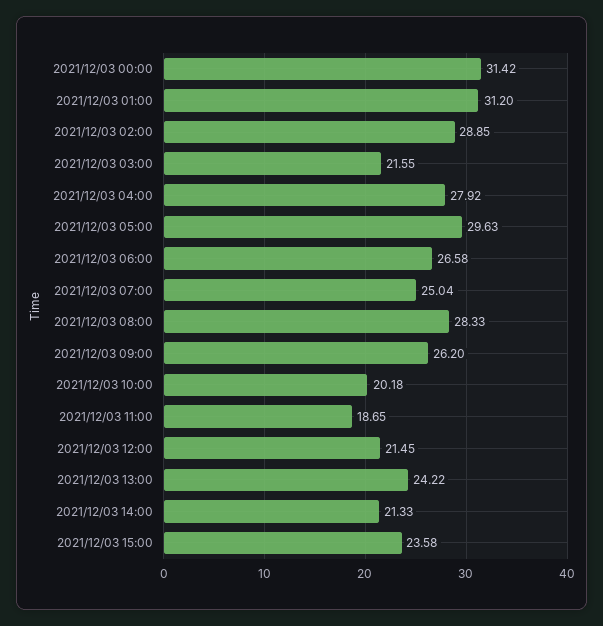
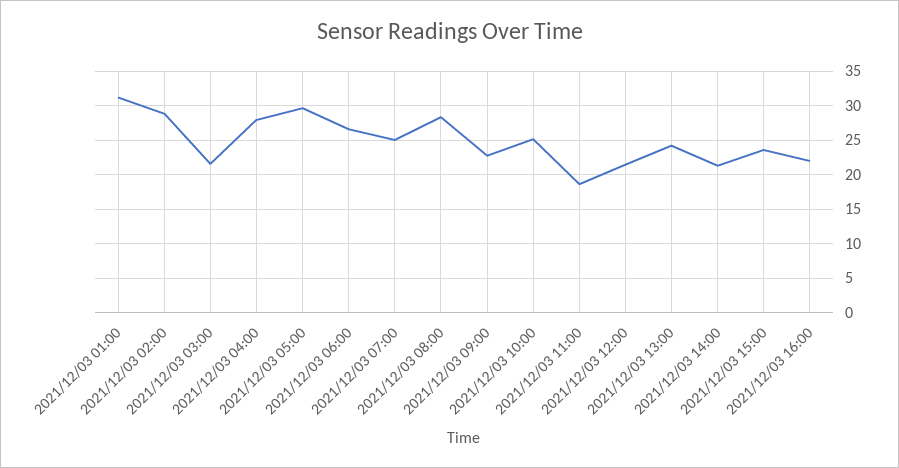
2021/12/03 00:00: 31.42 -> none
2021/12/03 09:00: 26.2 -> 23
2021/12/03 10:00: 20.18 -> 25
2021/12/03 16:00: none -> 22

